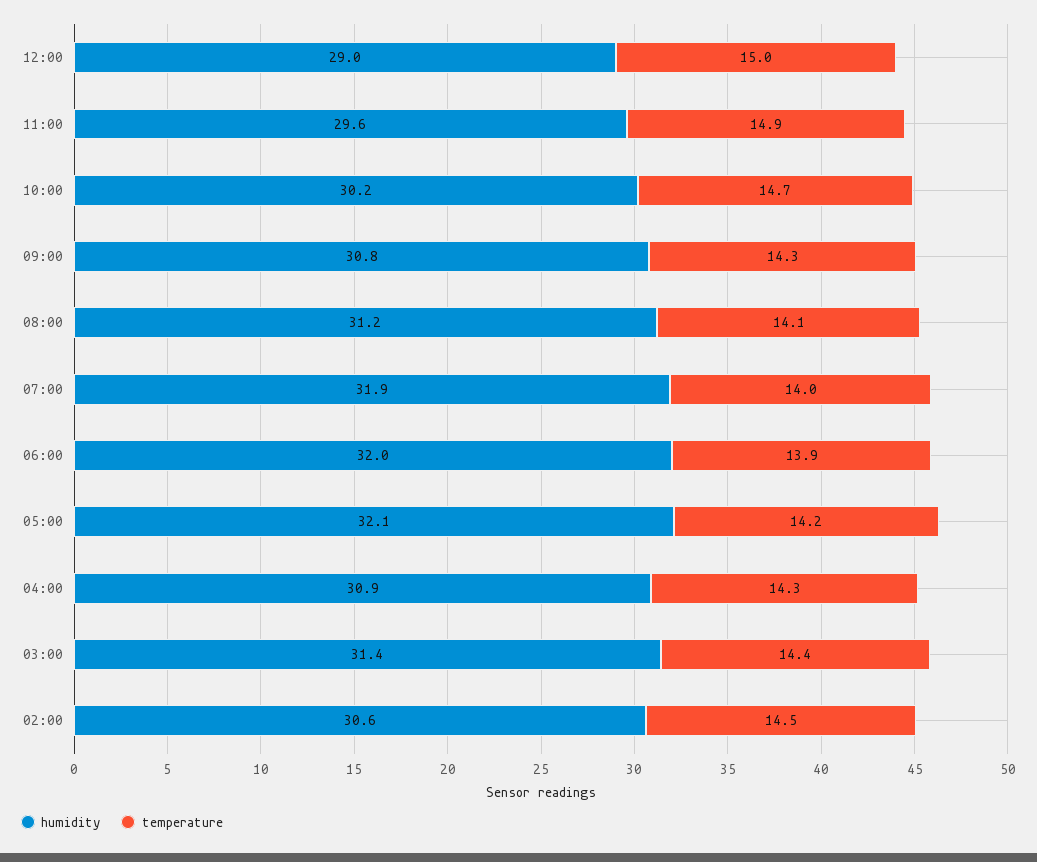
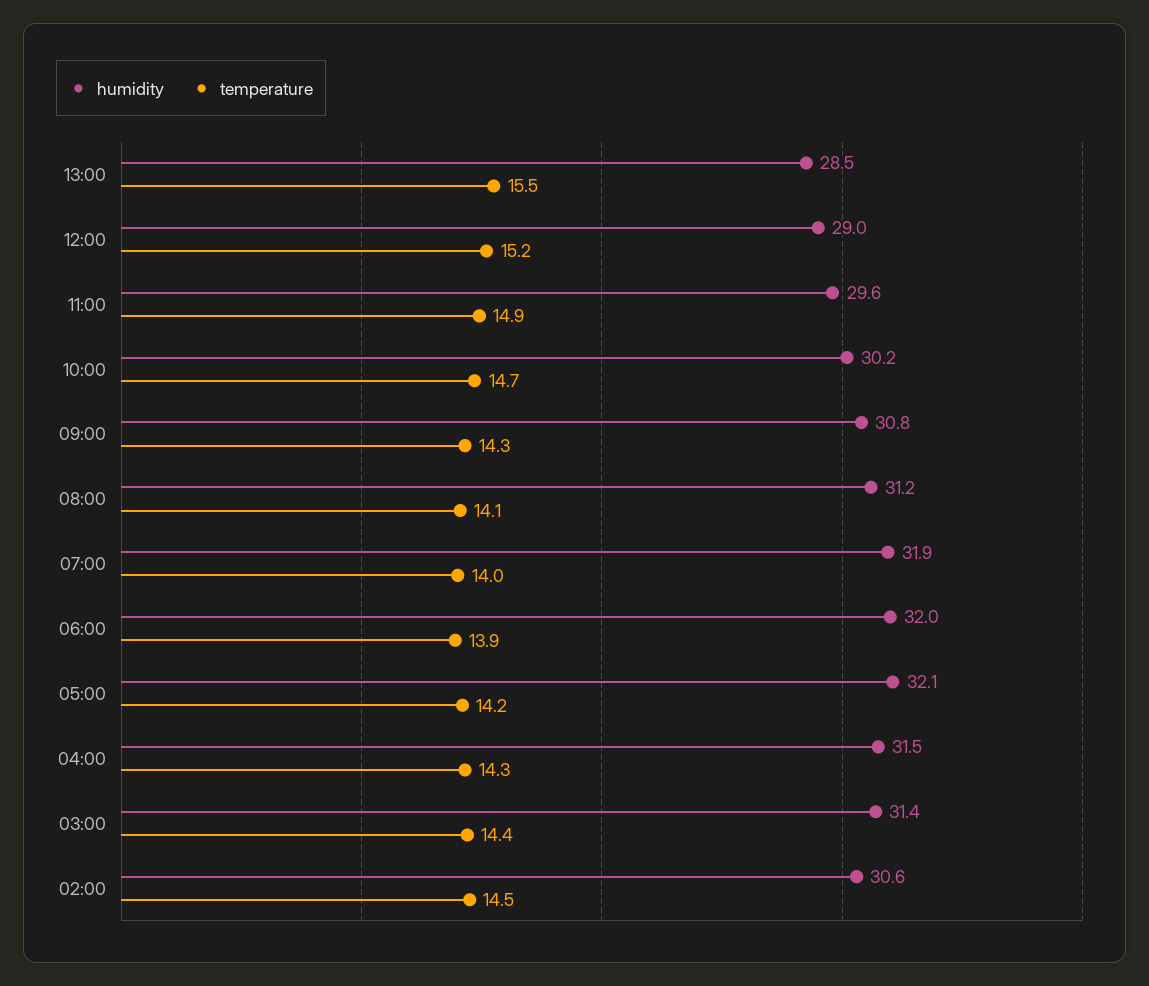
temperature, 12:00: 15 -> 15.2
humidity, 04:00: 30.9 -> 31.5
humidity, 13:00: none -> 28.5
temperature, 13:00: none -> 15.5

